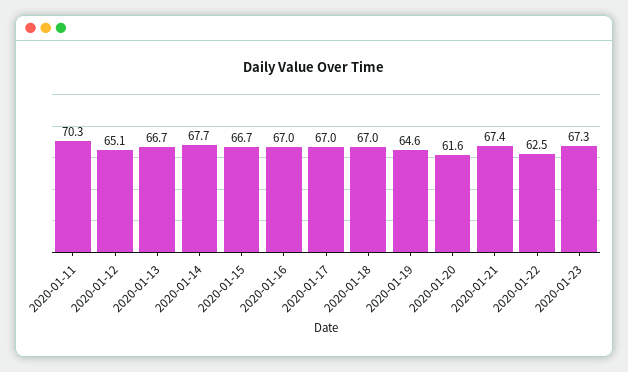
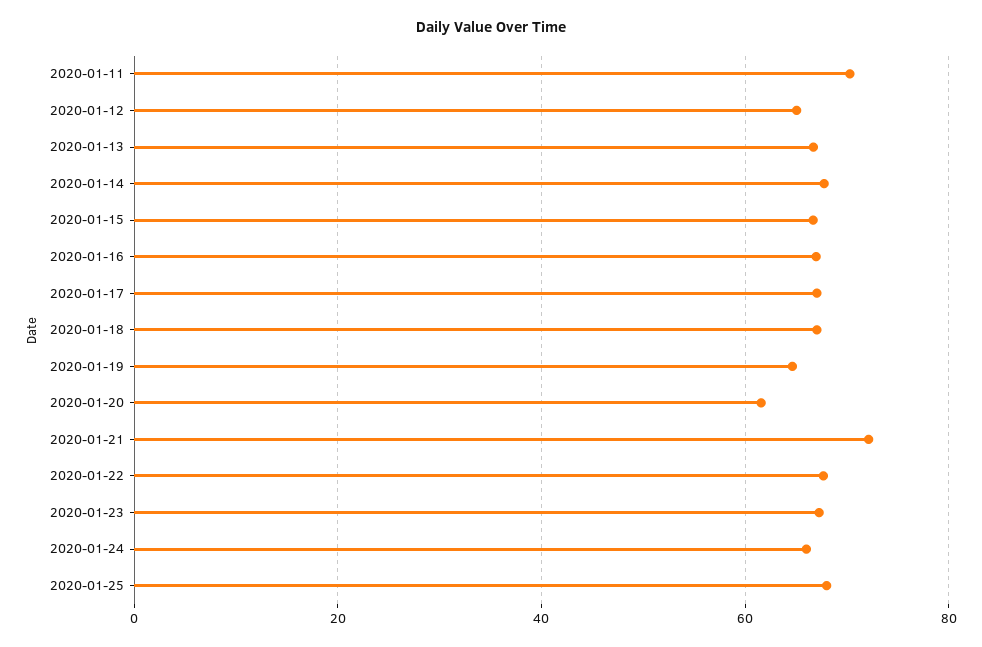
2020-01-21: 67.4 -> 72
2020-01-22: 62.5 -> 68
2020-01-24: none -> 66
2020-01-25: none -> 68

